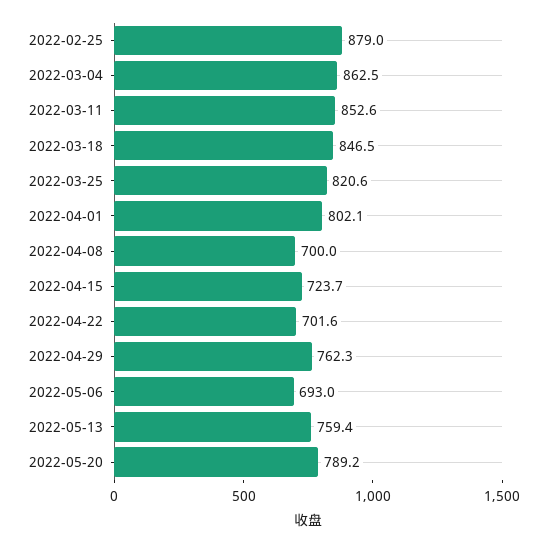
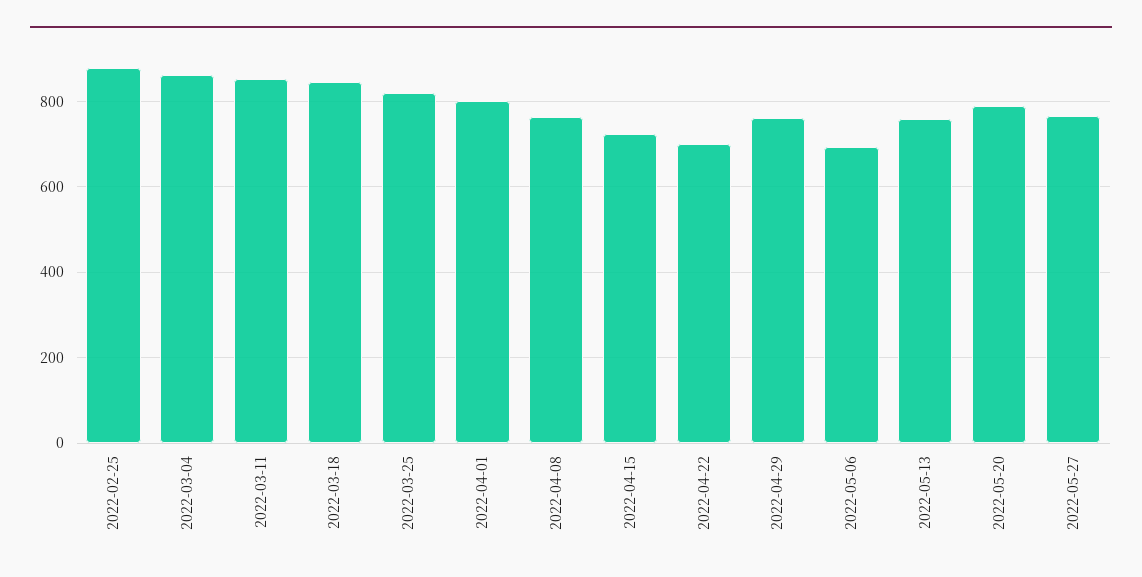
2022-04-08: 700 -> 760
2022-05-27: none -> 760

